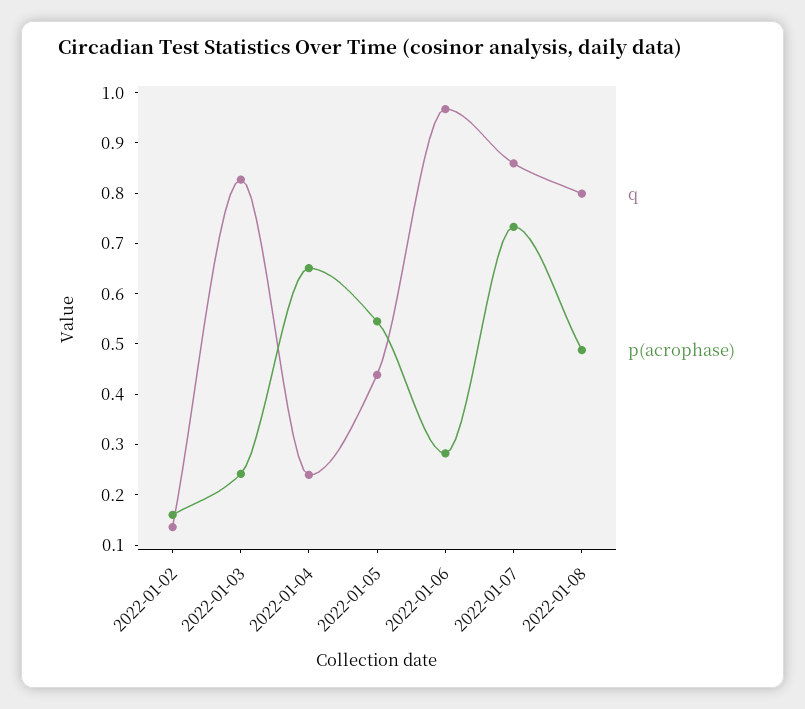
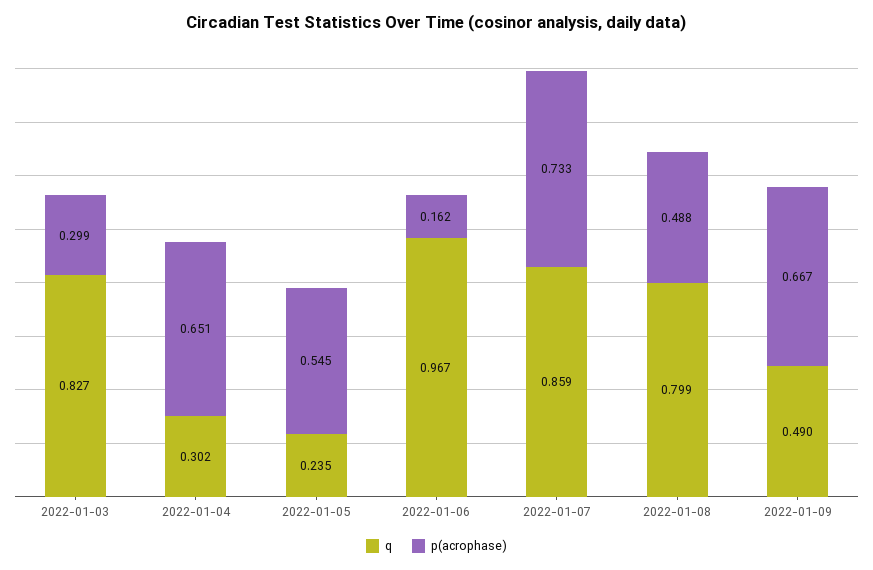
q, 2022-01-02: 0.14 -> none
p(acrophase), 2022-01-02: 0.16 -> none
p(acrophase), 2022-01-03: 0.24 -> 0.299
q, 2022-01-04: 0.24 -> 0.302
q, 2022-01-05: 0.44 -> 0.235
p(acrophase), 2022-01-06: 0.28 -> 0.162
q, 2022-01-09: none -> 0.49
p(acrophase), 2022-01-09: none -> 0.667

